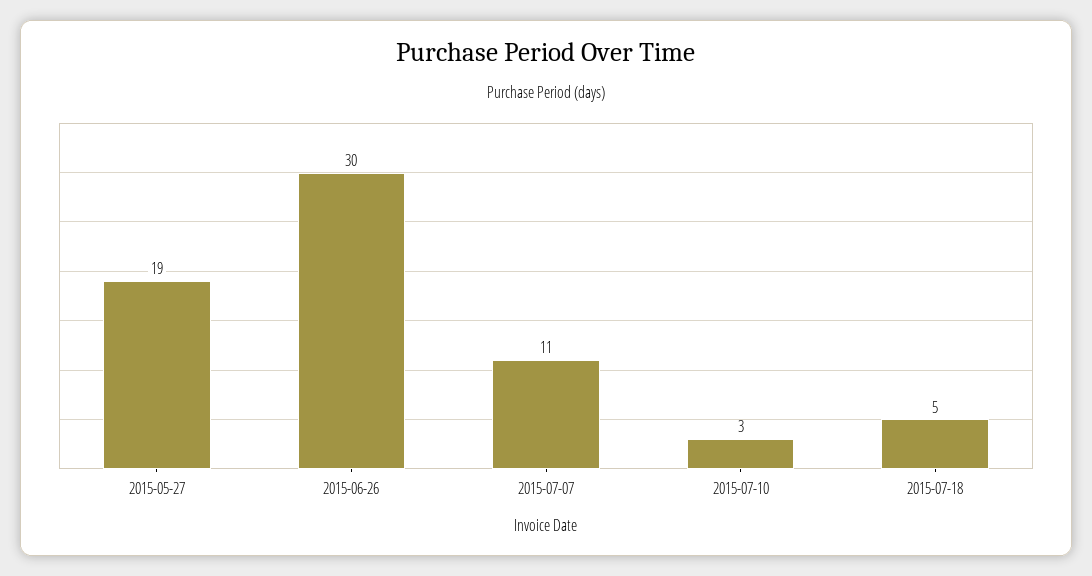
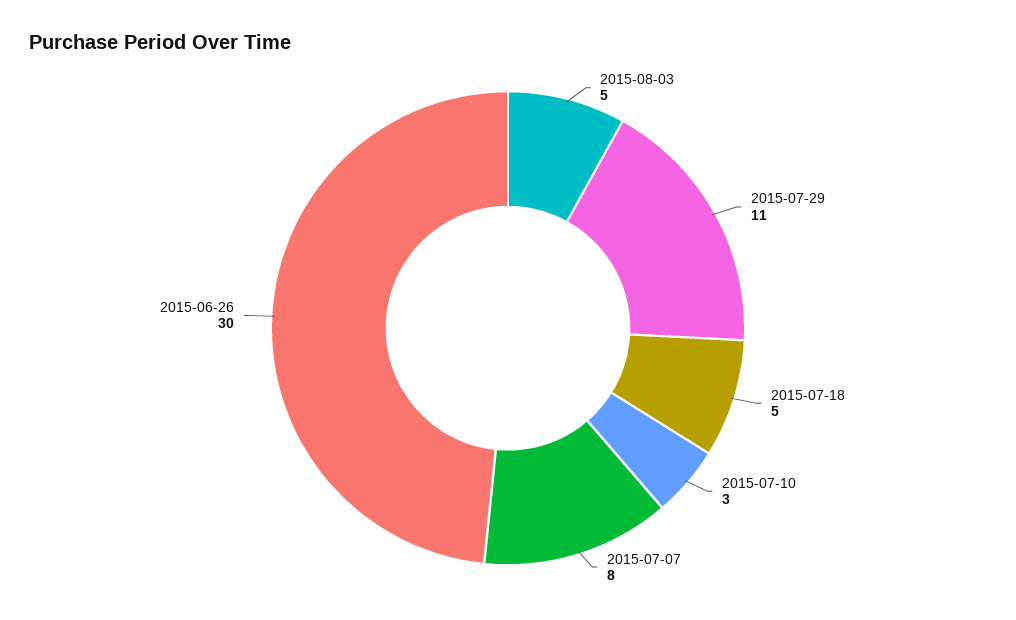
2015-05-27: 19 -> none
2015-07-07: 11 -> 8
2015-08-03: none -> 5
2015-07-29: none -> 11

